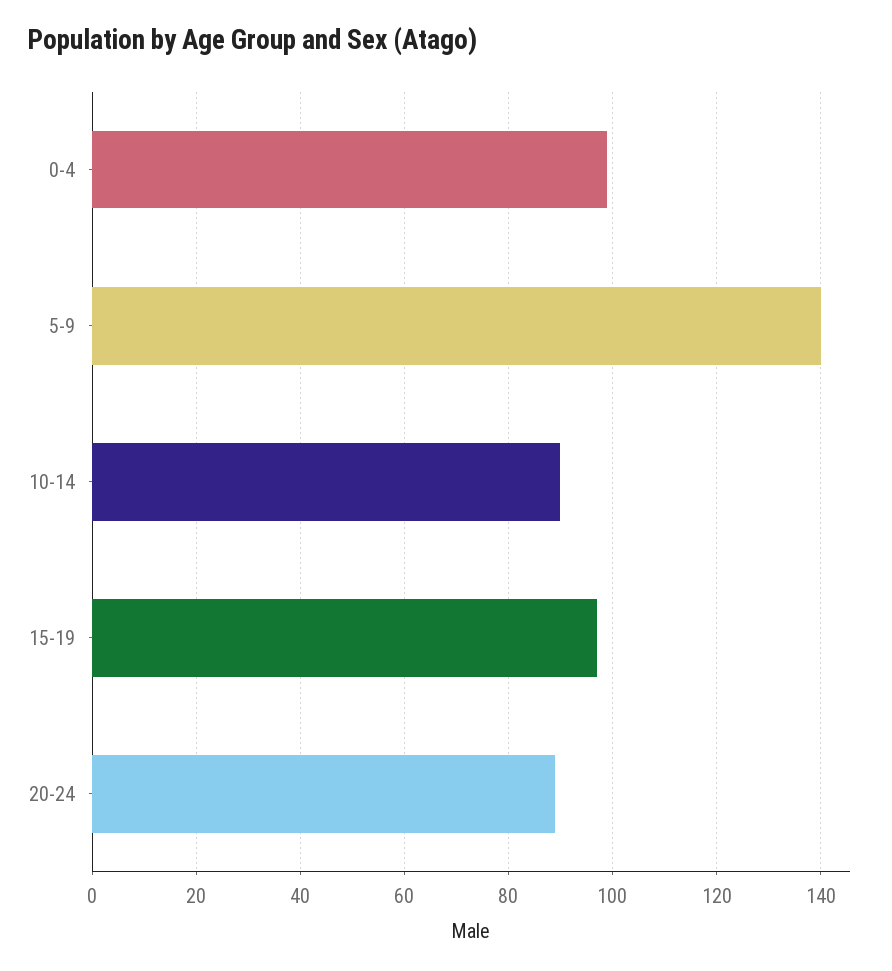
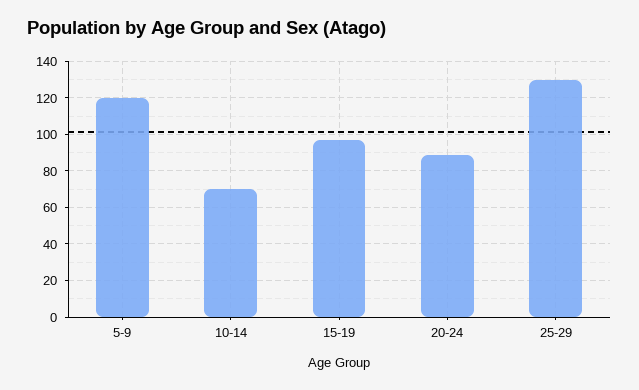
0-4: 100 -> none
5-9: 140 -> 120
10-14: 90 -> 70
25-29: none -> 130

